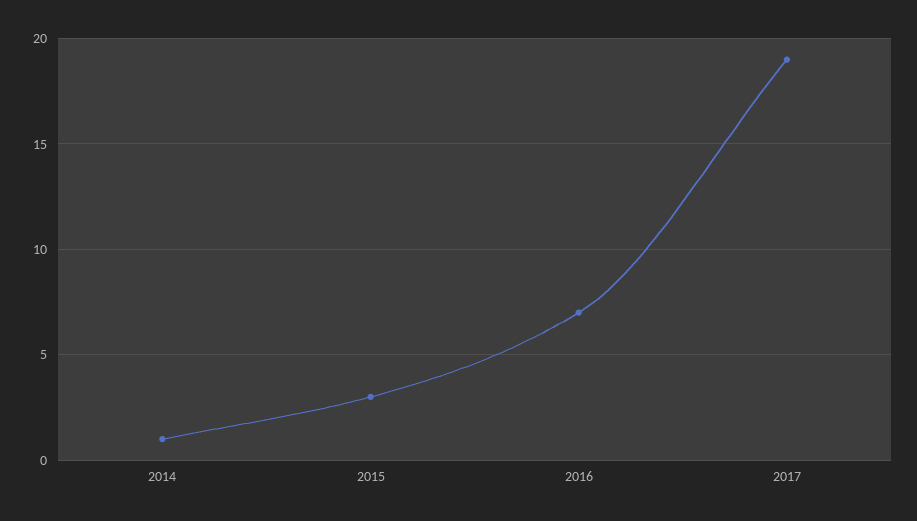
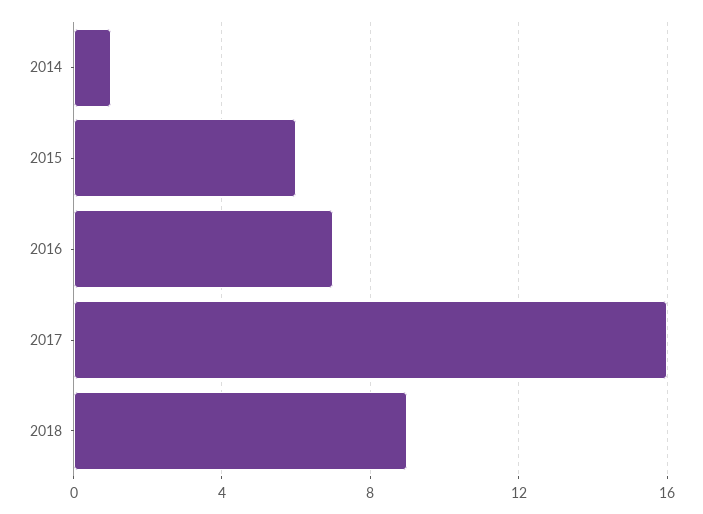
2015: 3 -> 6
2017: 19 -> 16
2018: none -> 9

